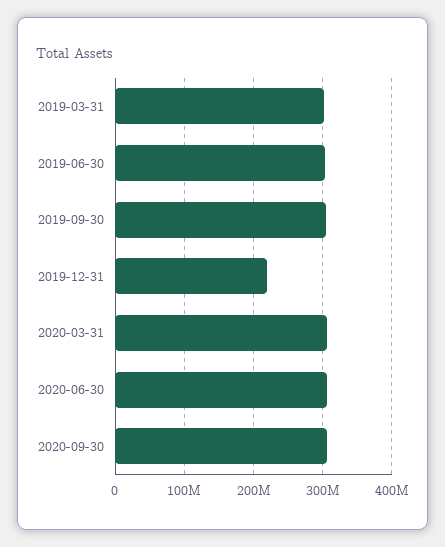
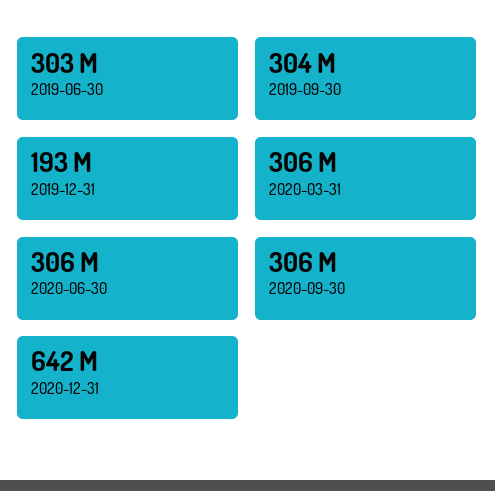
2019-03-31: 300000000 -> none
2019-12-31: 220000000 -> 193000000
2020-12-31: none -> 642000000

